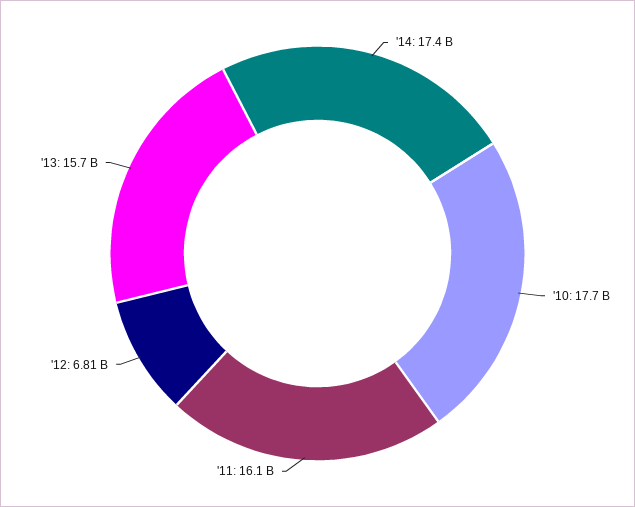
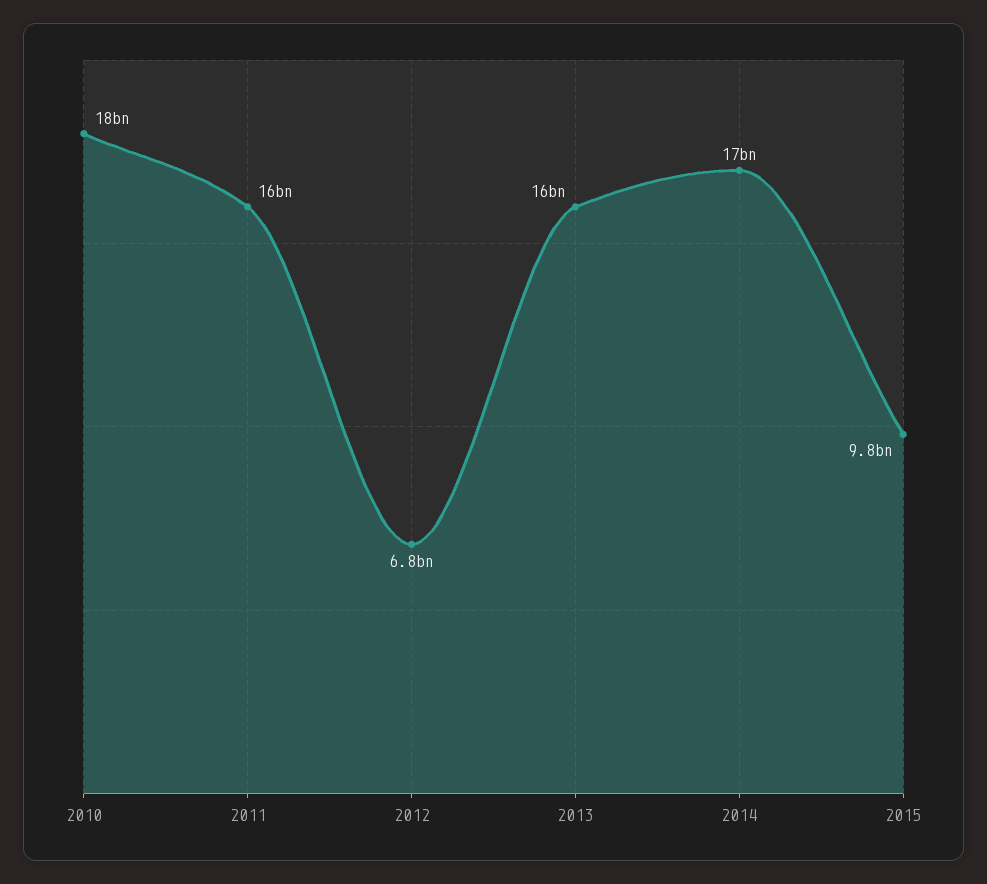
2015: none -> 9800000000

